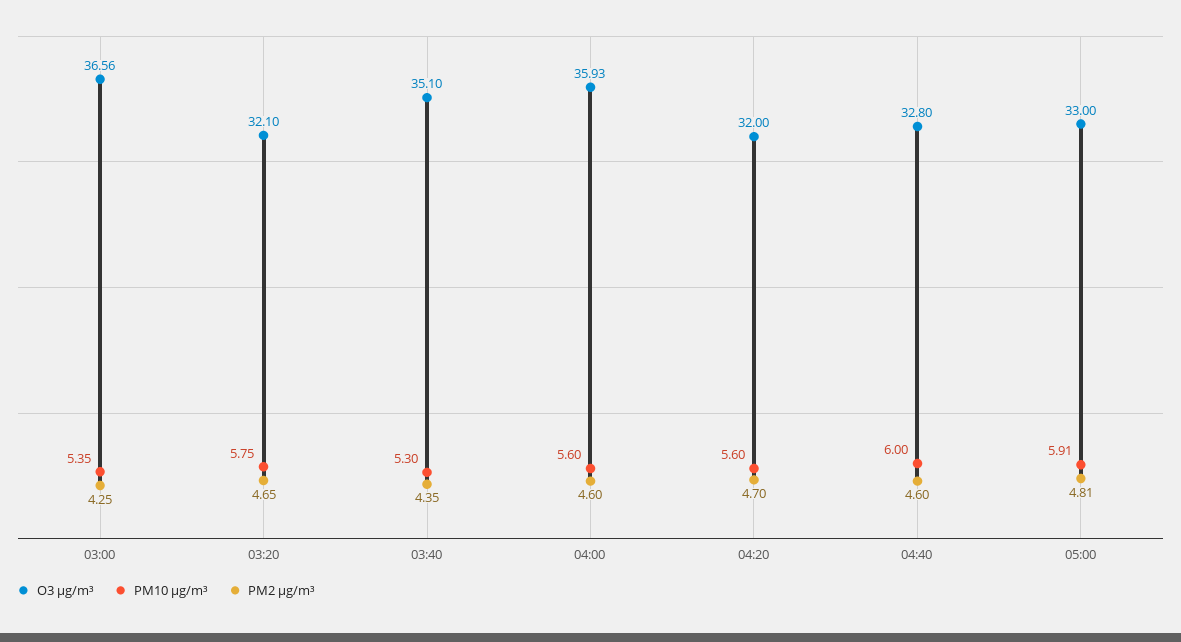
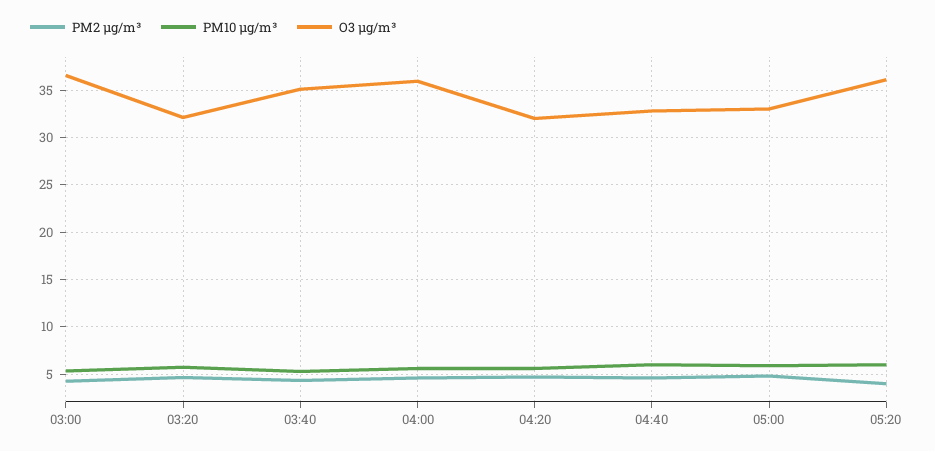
PM2 µg/m³, 05:20: none -> 4
PM10 µg/m³, 05:20: none -> 6
O3 µg/m³, 05:20: none -> 36

